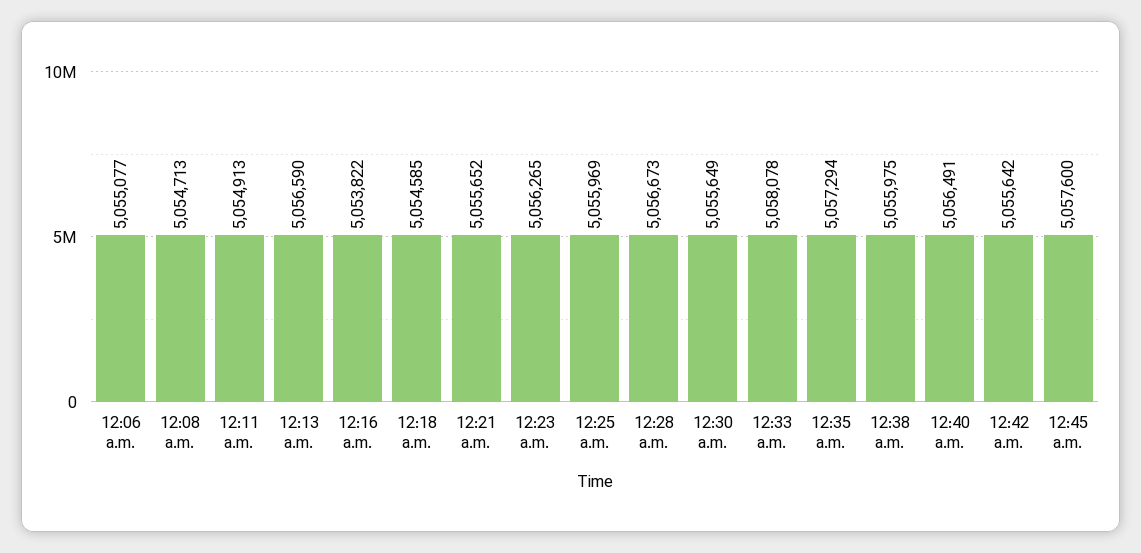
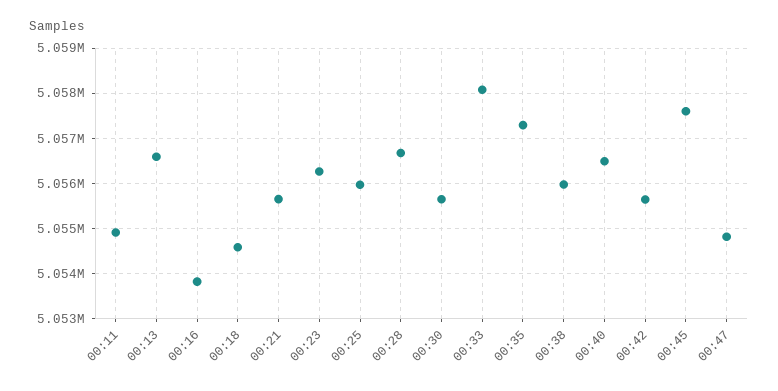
12:06 a.m.: 5055077 -> none
12:08 a.m.: 5054713 -> none
00:47: none -> 5054800

